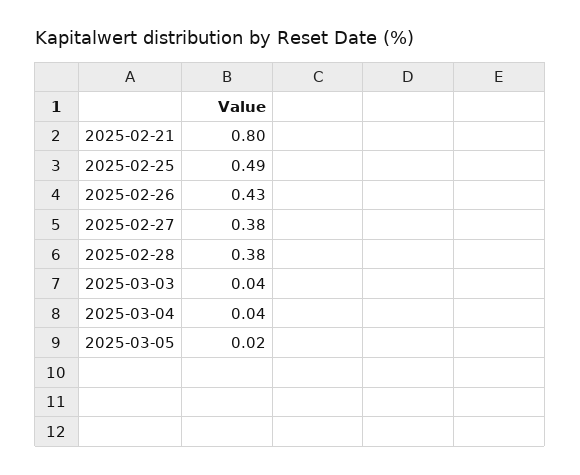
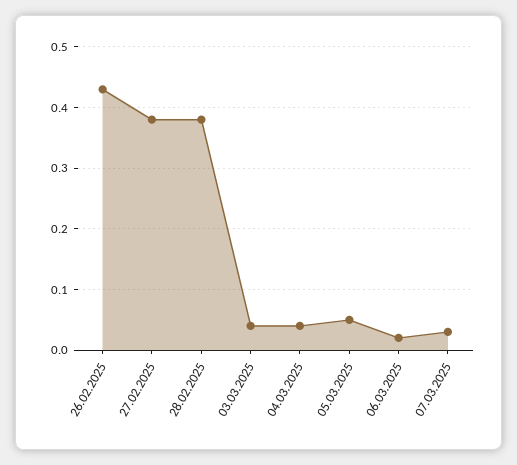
2025-02-21: 0.8 -> none
2025-02-25: 0.49 -> none
2025-03-05: 0.02 -> 0.05
06.03.2025: none -> 0.02
07.03.2025: none -> 0.03

